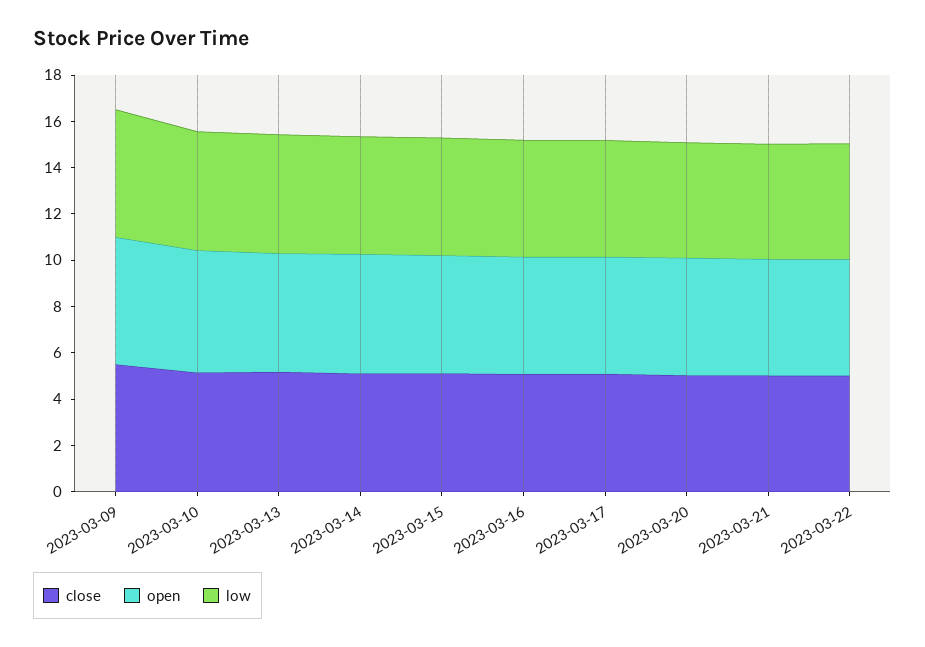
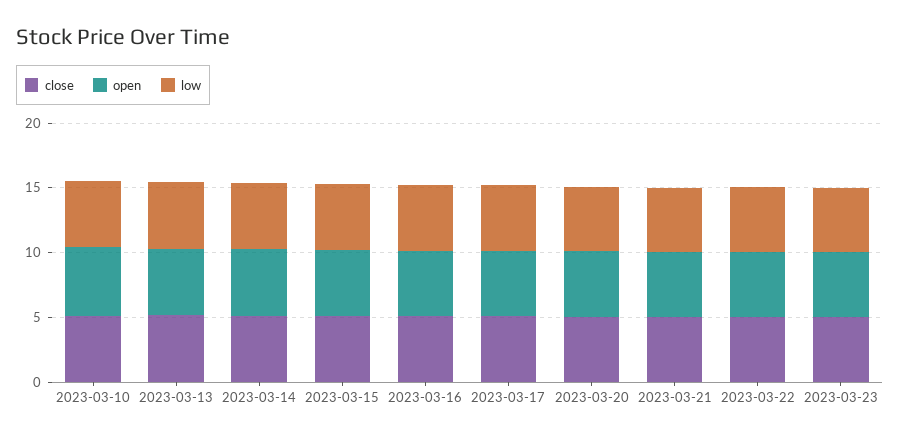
close, 2023-03-09: 5.5 -> none
open, 2023-03-09: 5.5 -> none
low, 2023-03-09: 5.5 -> none
close, 2023-03-23: none -> 5
open, 2023-03-23: none -> 5
low, 2023-03-23: none -> 5

